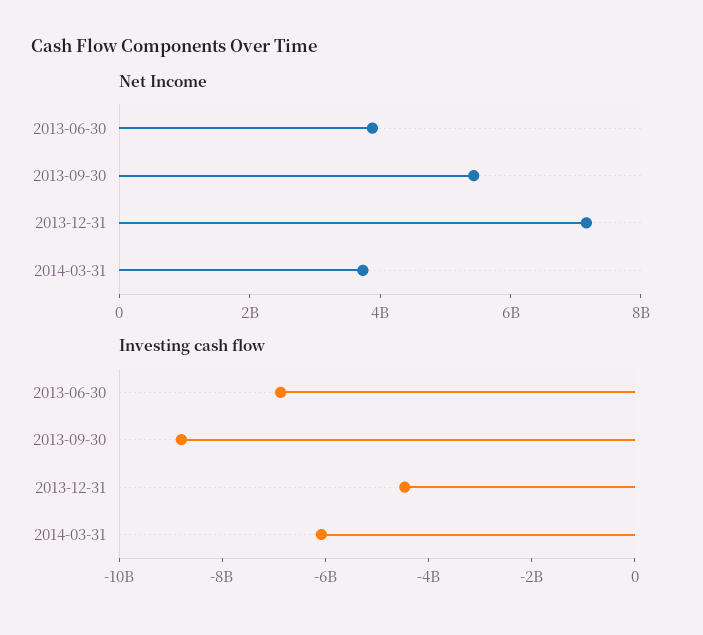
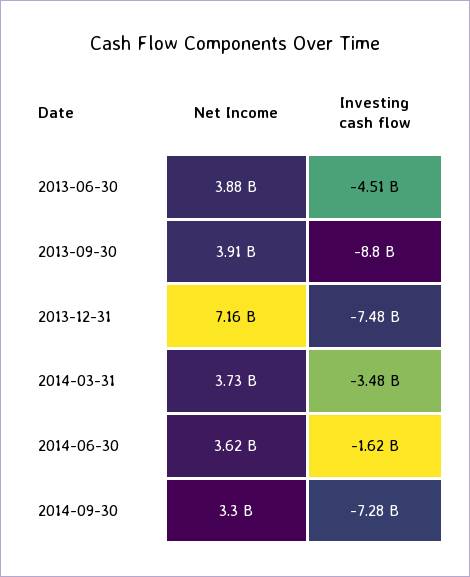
Net Income, 2013-09-30: 5500000000 -> 3910000000
Investing cash flow, 2013-06-30: -7000000000 -> -4510000000
Investing cash flow, 2013-12-31: -4500000000 -> -7480000000
Investing cash flow, 2014-03-31: -6000000000 -> -3480000000
Net Income, 2014-06-30: none -> 3620000000
Investing cash flow, 2014-06-30: none -> -1620000000
Net Income, 2014-09-30: none -> 3300000000
Investing cash flow, 2014-09-30: none -> -7280000000

